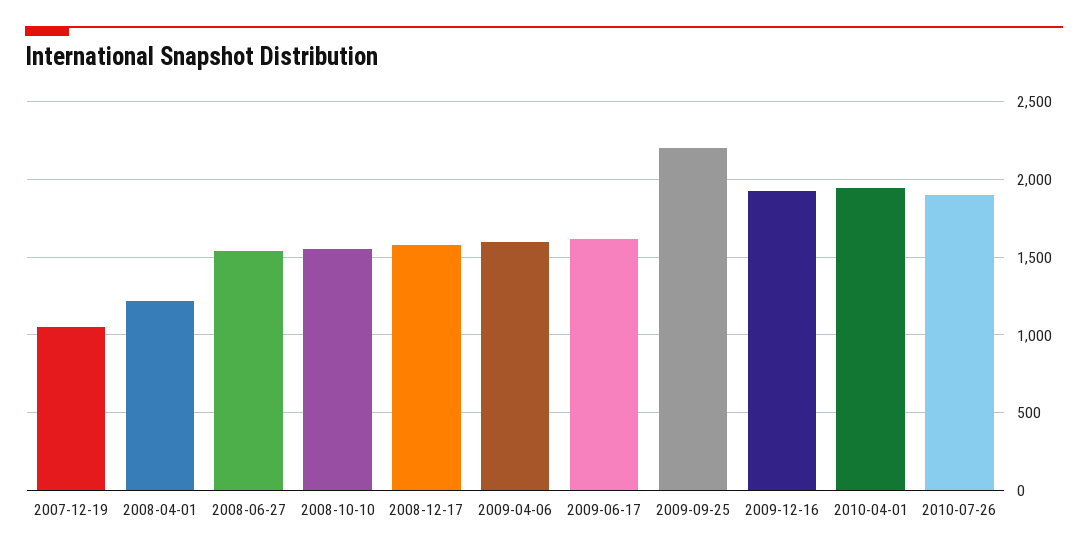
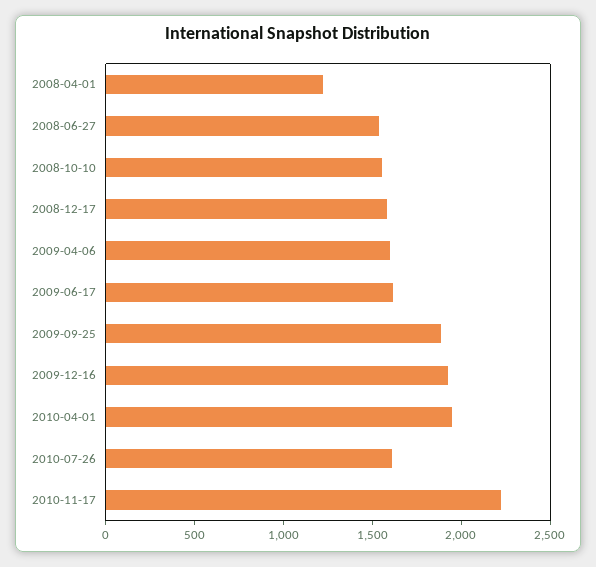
2007-12-19: 1050 -> none
2009-09-25: 2200 -> 1900
2010-07-26: 1900 -> 1600
2010-11-17: none -> 2200

